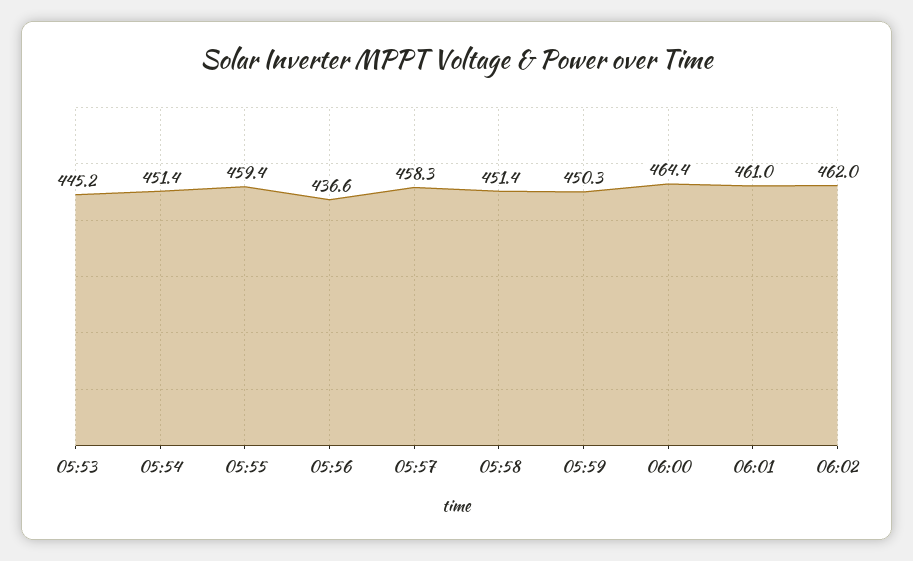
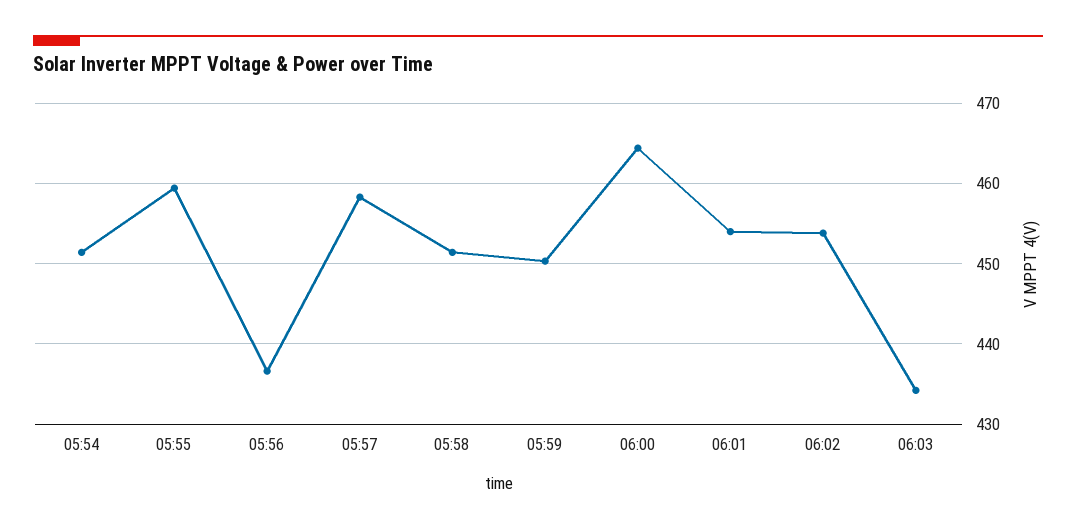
05:53: 445.2 -> none
06:01: 461 -> 454
06:02: 462 -> 454
06:03: none -> 434

